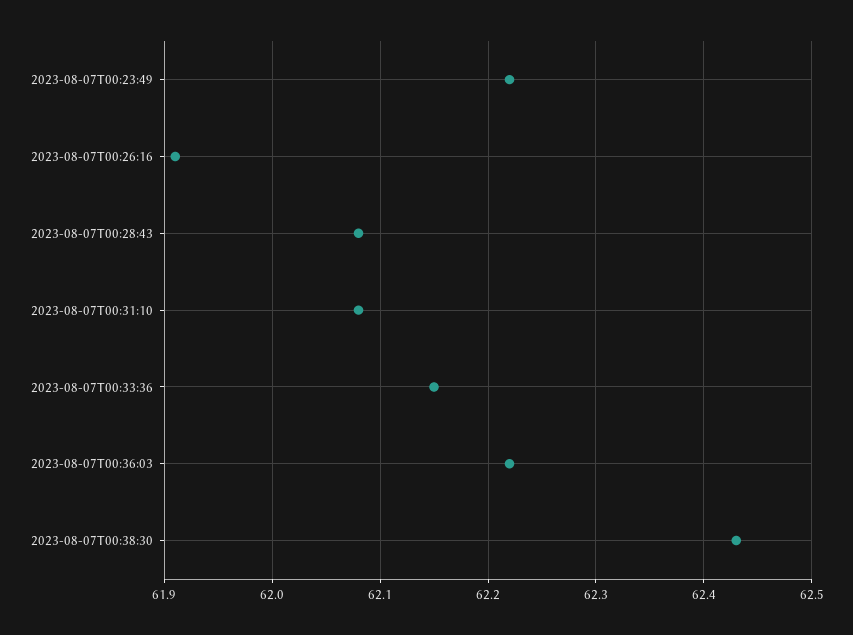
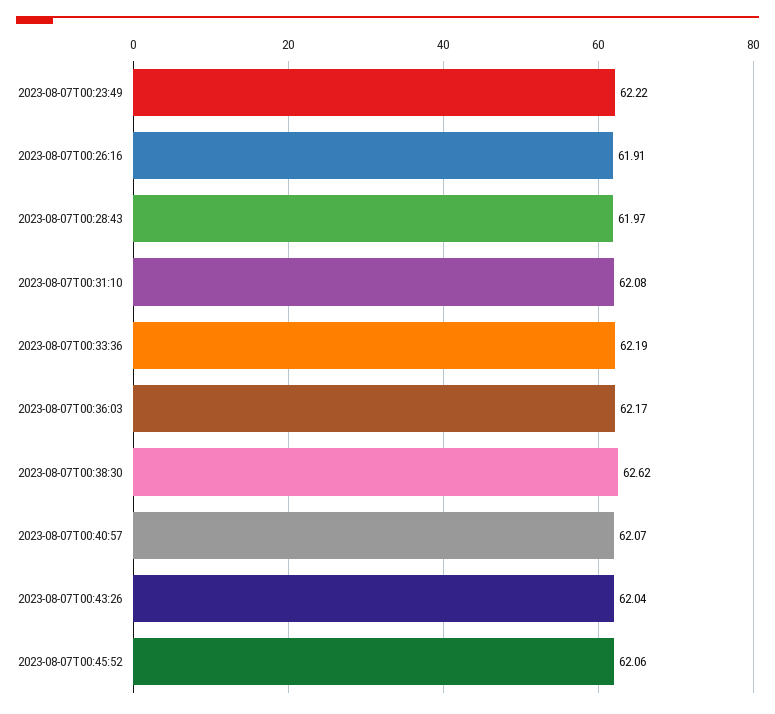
2023-08-07T00:28:43: 62.08 -> 61.97
2023-08-07T00:33:36: 62.15 -> 62.19
2023-08-07T00:36:03: 62.22 -> 62.17
2023-08-07T00:38:30: 62.43 -> 62.62
2023-08-07T00:40:57: none -> 62.07
2023-08-07T00:43:26: none -> 62.04
2023-08-07T00:45:52: none -> 62.06

